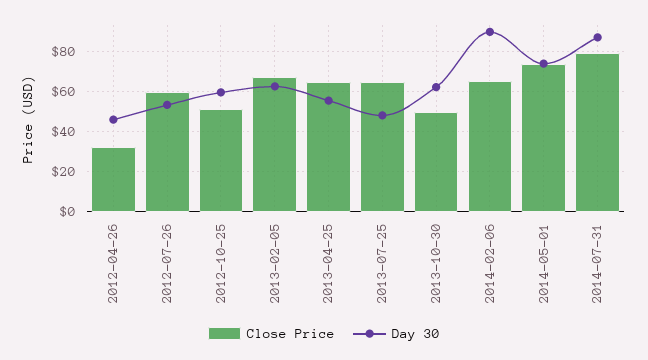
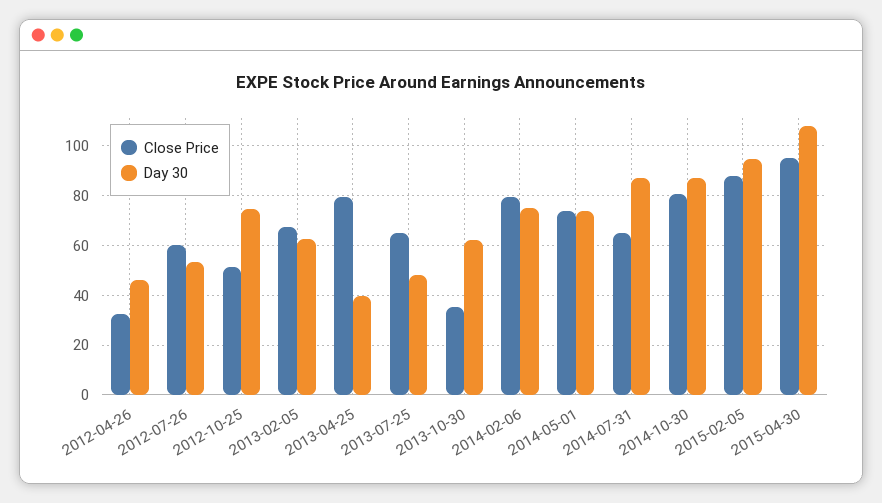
Day 30, 2012-10-25: 60 -> 75
Close Price, 2013-04-25: 65 -> 80
Day 30, 2013-04-25: 55 -> 40
Close Price, 2013-10-30: 50 -> 35
Close Price, 2014-02-06: 65 -> 80
Day 30, 2014-02-06: 90 -> 75
Close Price, 2014-07-31: 80 -> 65
Close Price, 2014-10-30: none -> 80
Day 30, 2014-10-30: none -> 87.5
Close Price, 2015-02-05: none -> 87.5
Day 30, 2015-02-05: none -> 95
Close Price, 2015-04-30: none -> 95
Day 30, 2015-04-30: none -> 107.5

